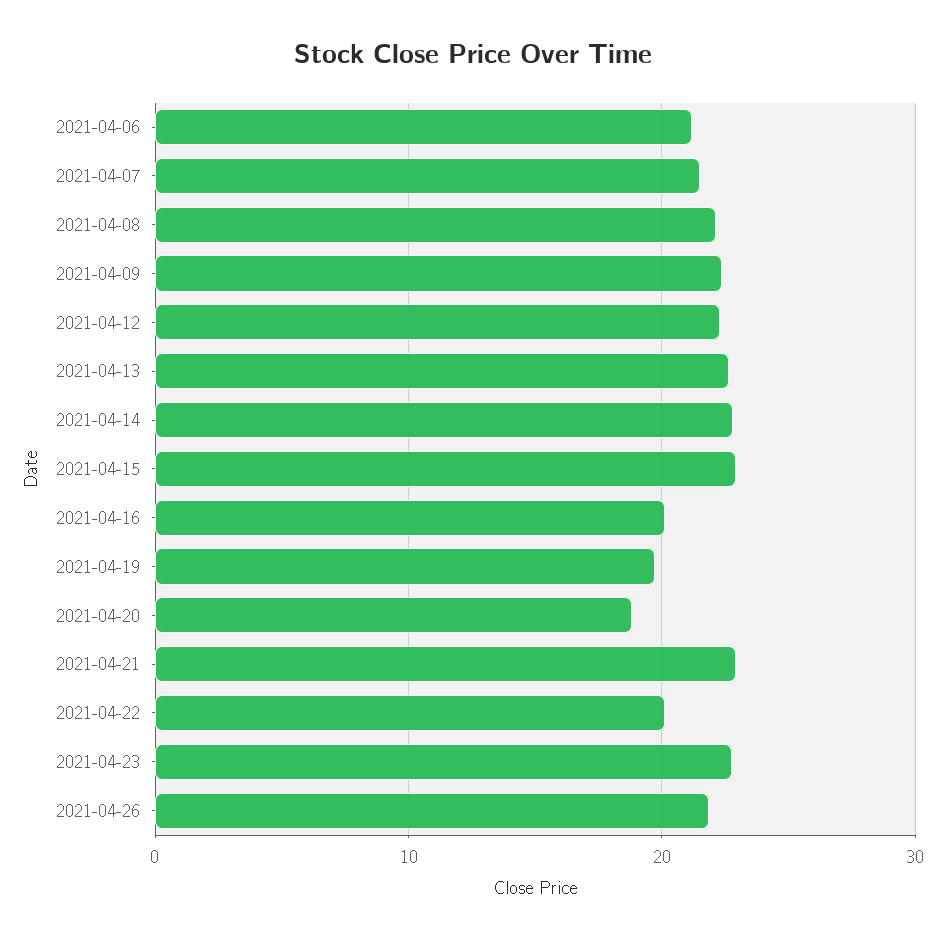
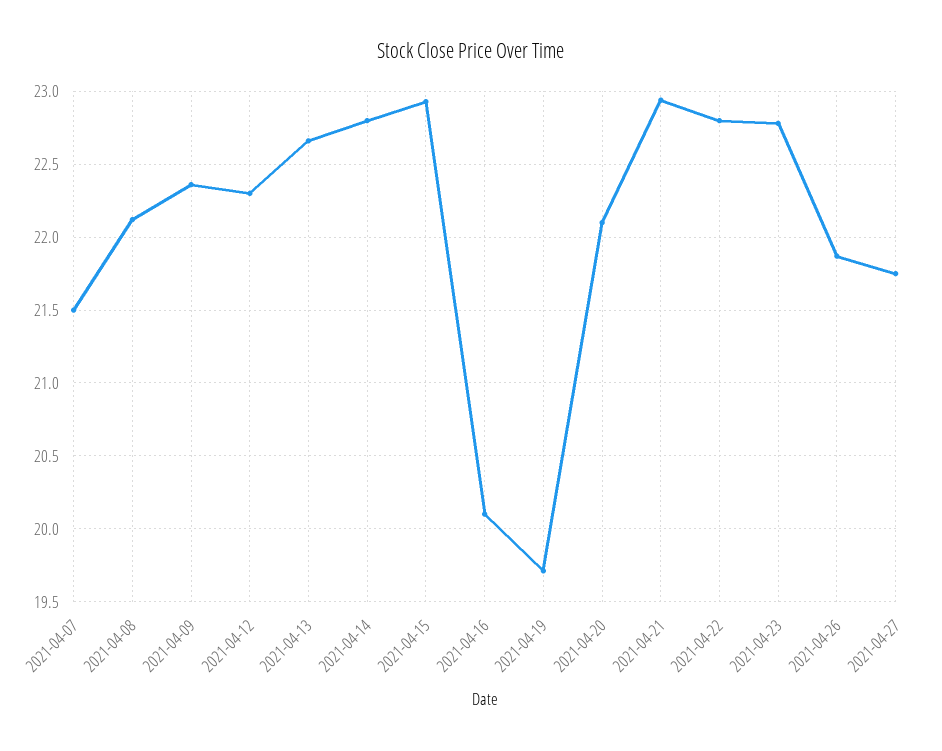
2021-04-06: 21 -> none
2021-04-20: 19 -> 22.1
2021-04-22: 20 -> 22.8
2021-04-27: none -> 21.75

